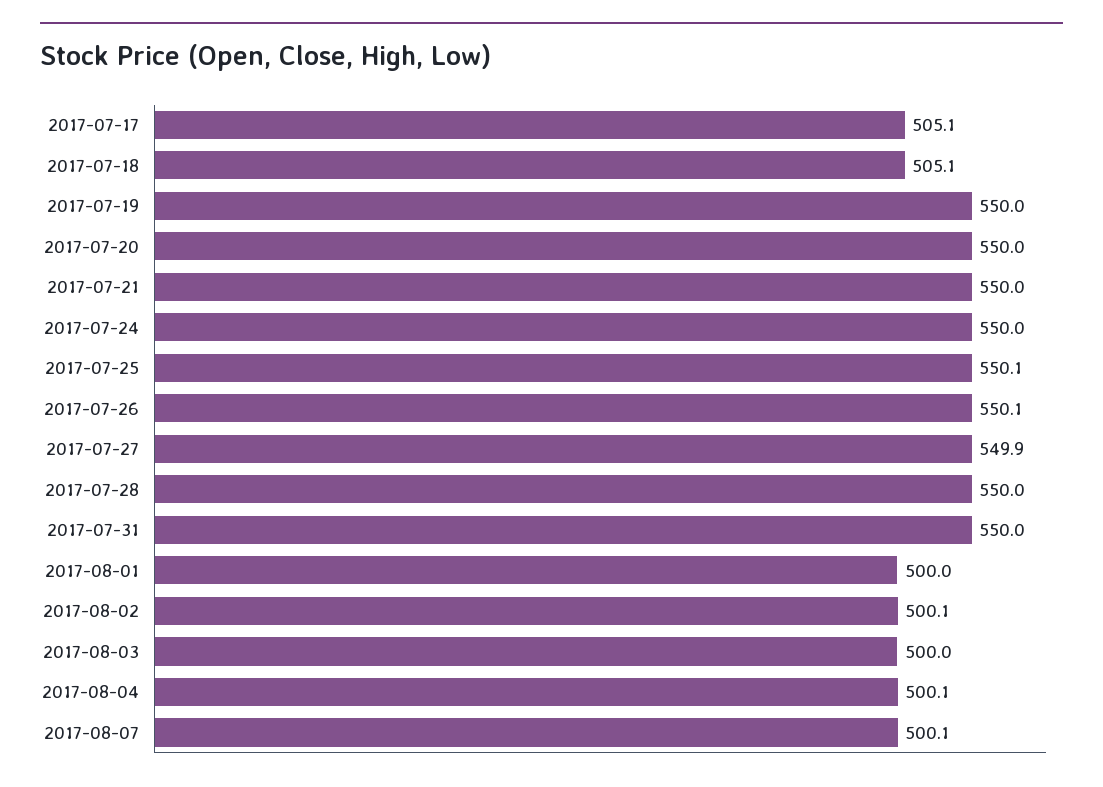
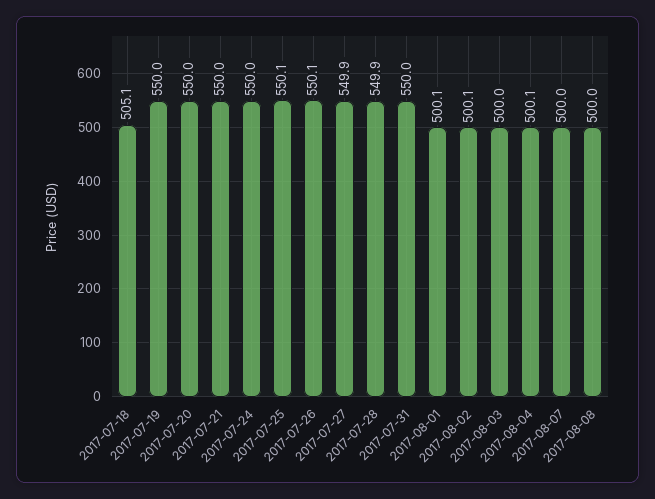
2017-07-17: 505.1 -> none
2017-07-28: 550 -> 549.9
2017-08-01: 500 -> 500.1
2017-08-07: 500.1 -> 500
2017-08-08: none -> 500

